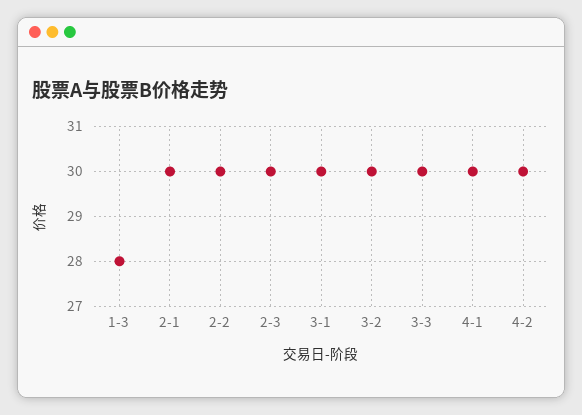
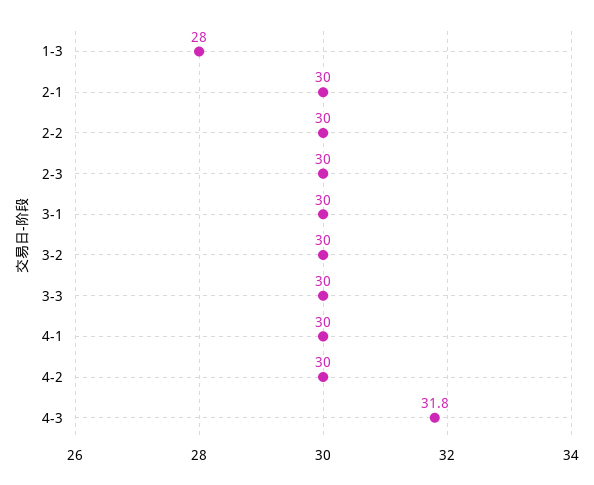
4-3: none -> 31.8

